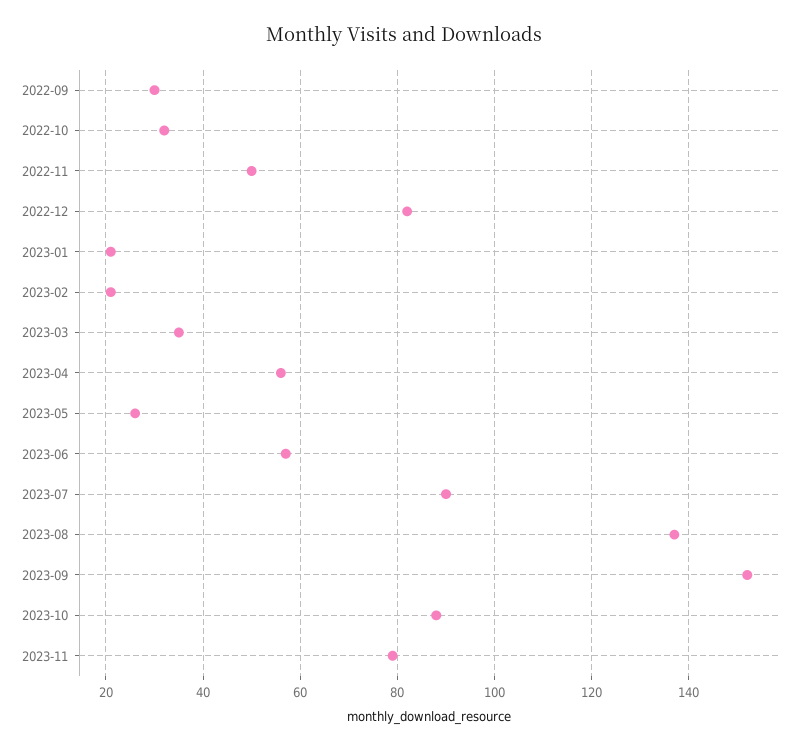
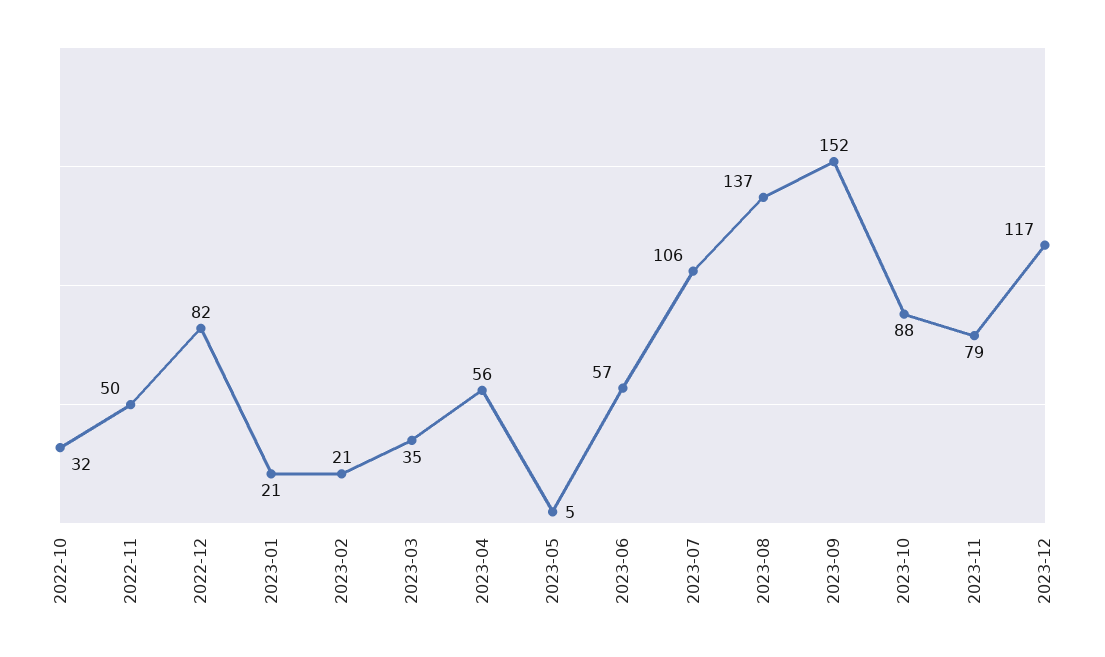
2022-09: 30 -> none
2023-05: 25 -> 5
2023-07: 90 -> 106
2023-12: none -> 117

